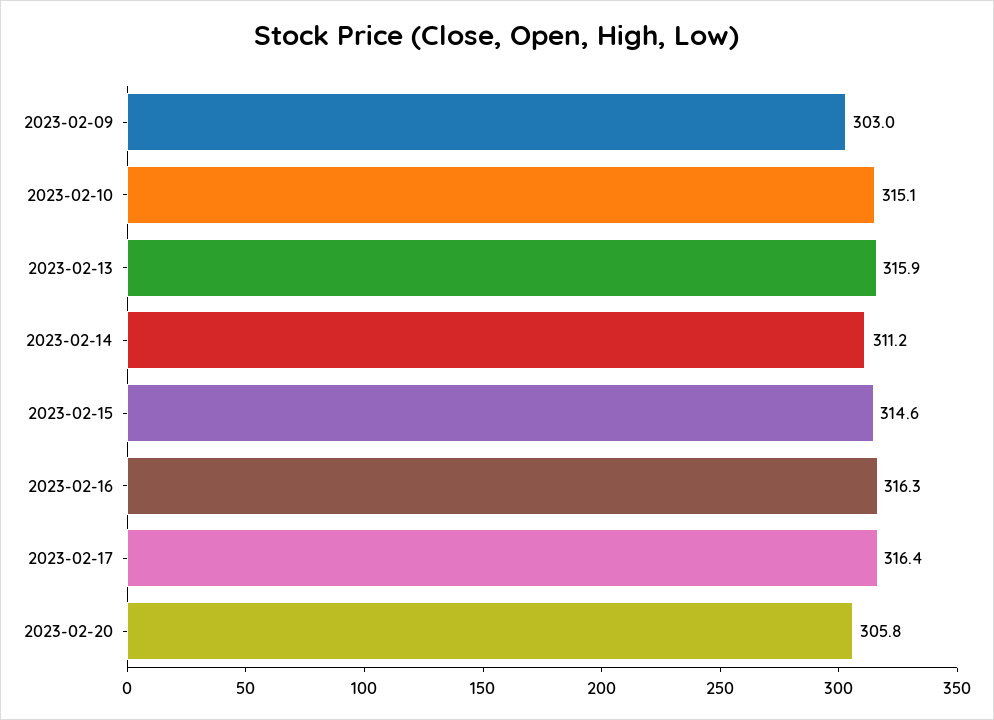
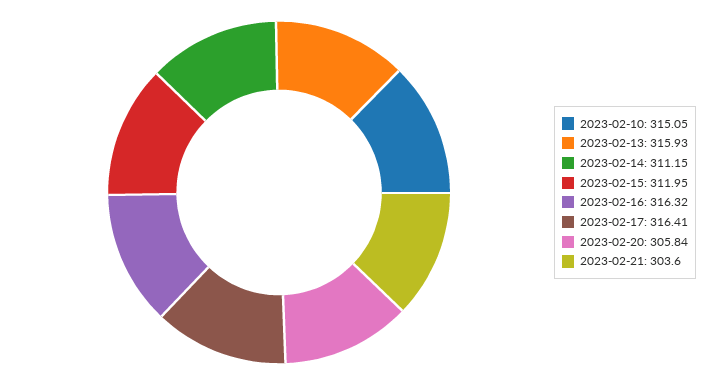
2023-02-09: 303 -> none
2023-02-15: 314.6 -> 311.95
2023-02-21: none -> 303.6

